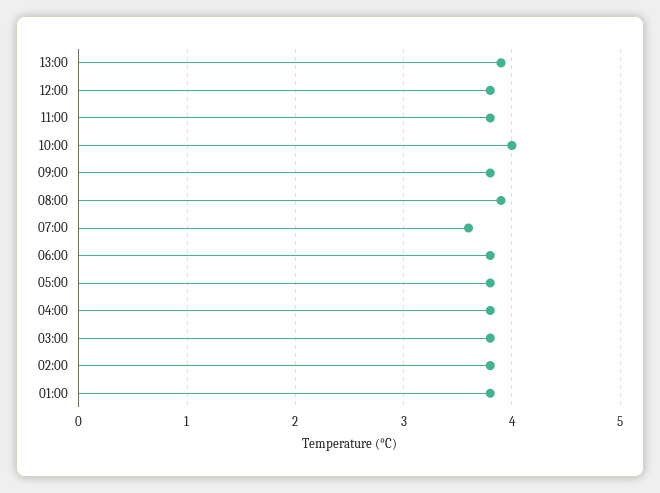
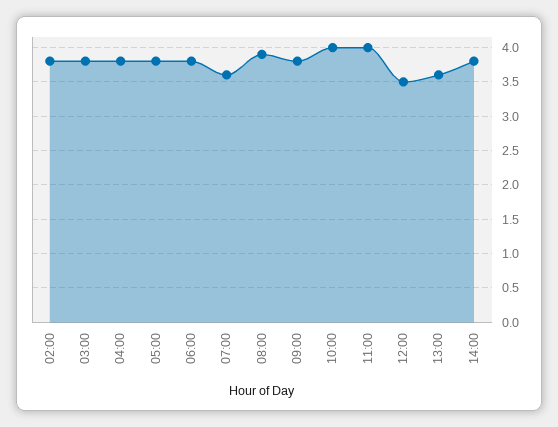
13:00: 3.9 -> 3.6
12:00: 3.8 -> 3.5
11:00: 3.8 -> 4
01:00: 3.8 -> none
14:00: none -> 3.8

